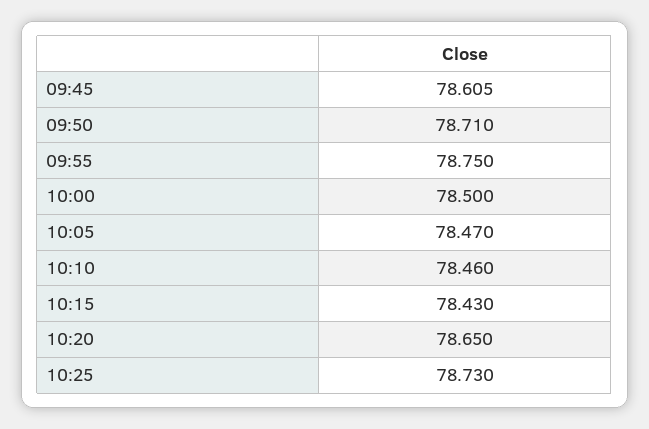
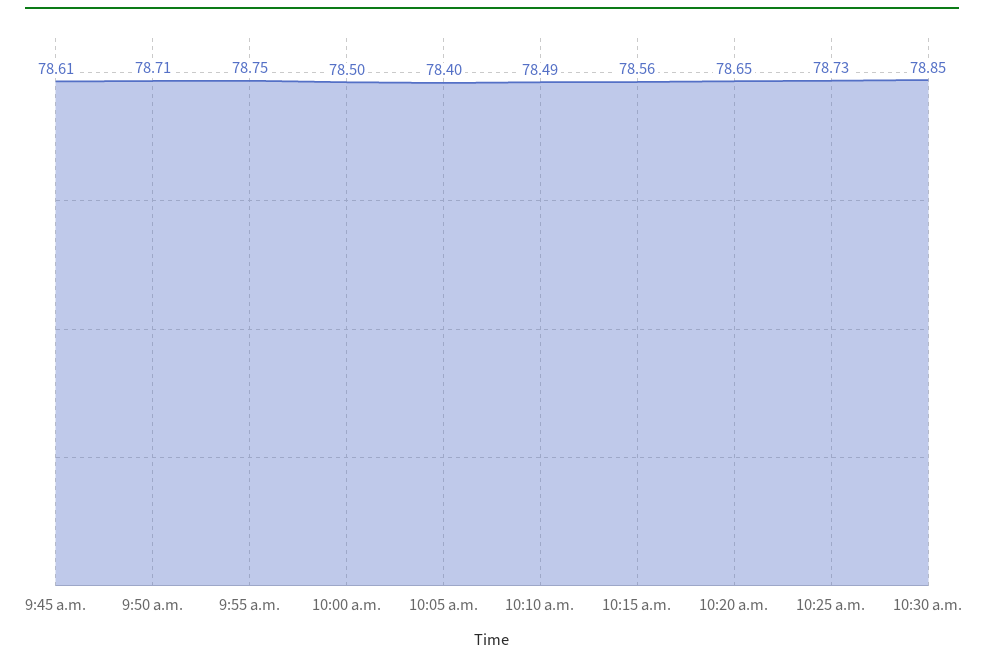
10:05: 78.47 -> 78.4
10:10: 78.46 -> 78.49
10:15: 78.43 -> 78.56
10:30 a.m.: none -> 78.85

